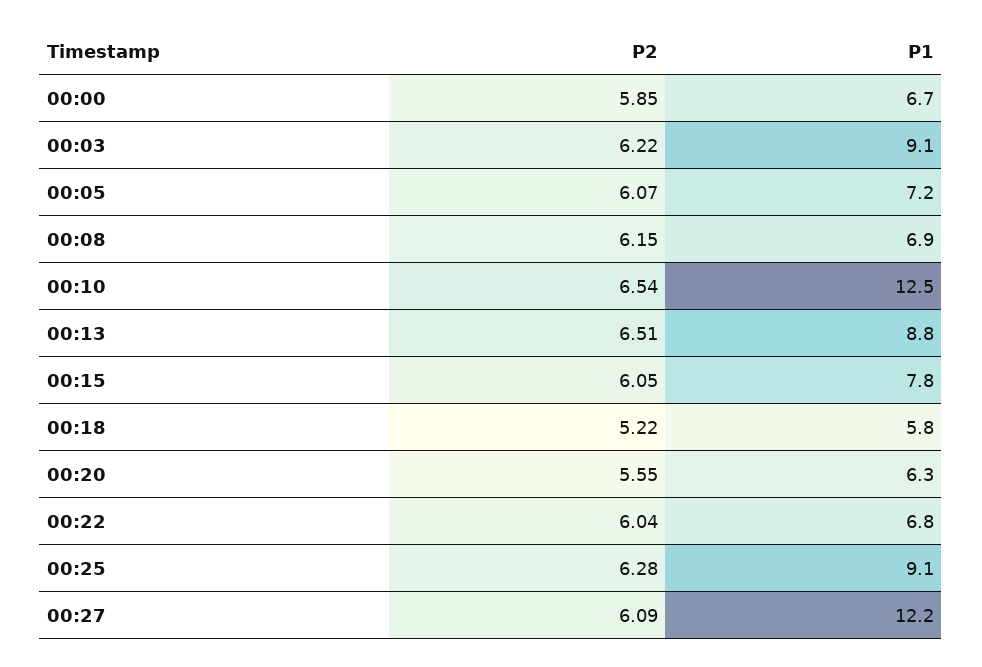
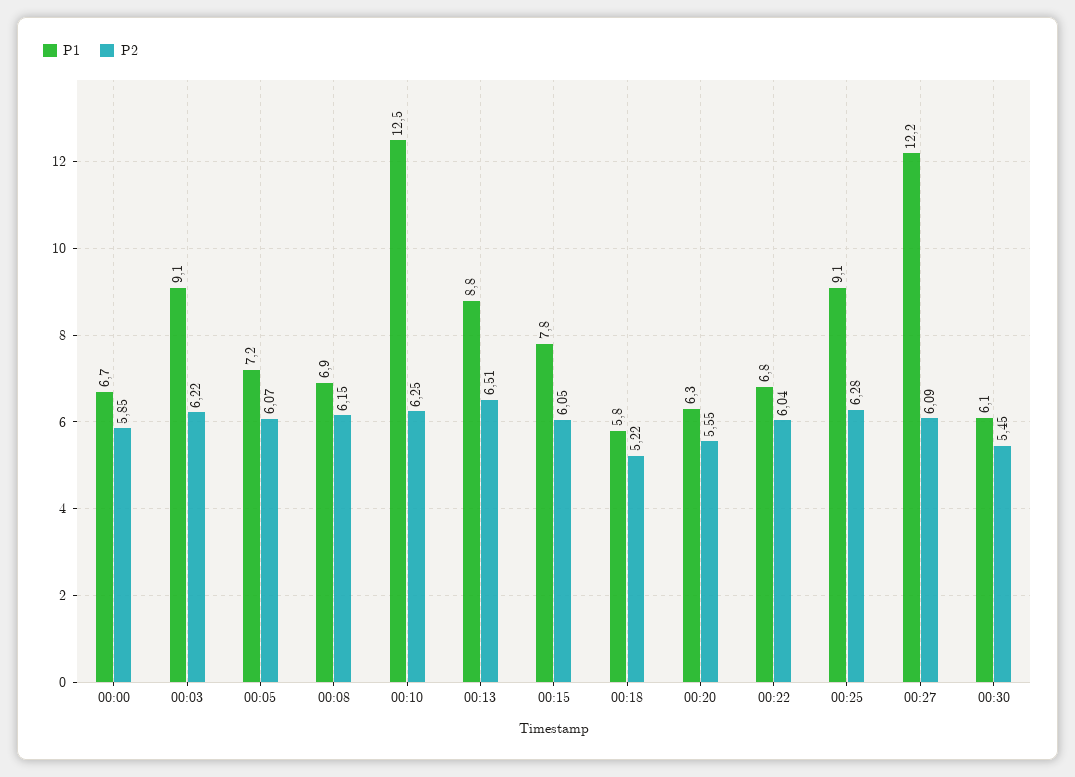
P2, 00:10: 6.54 -> 6.25
P1, 00:30: none -> 6.1
P2, 00:30: none -> 5.45

